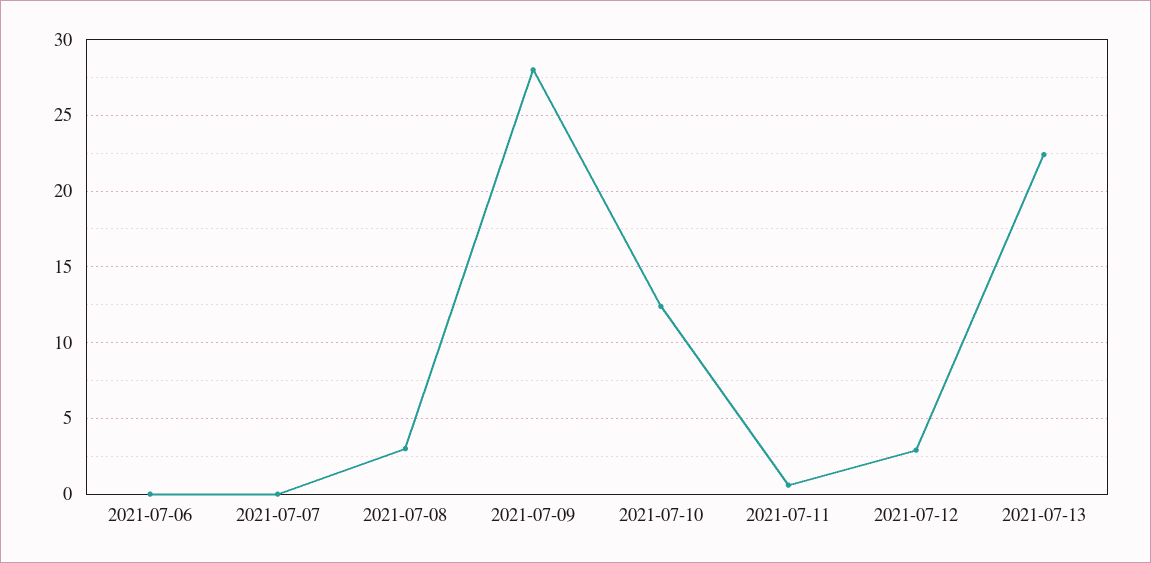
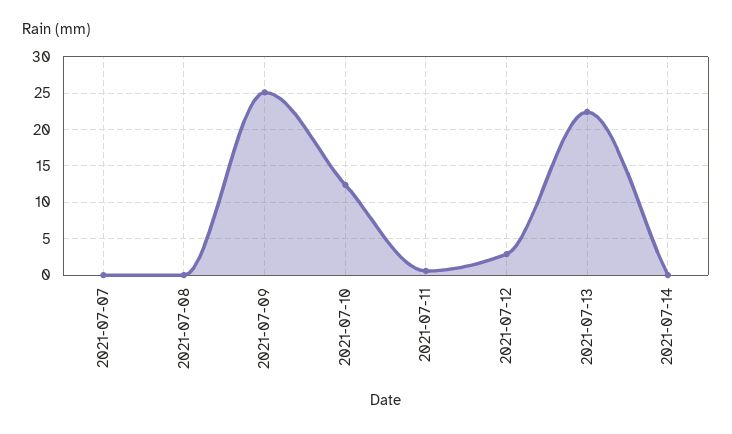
2021-07-06: 0 -> none
2021-07-08: 3 -> 0
2021-07-09: 28 -> 25
2021-07-14: none -> 0

